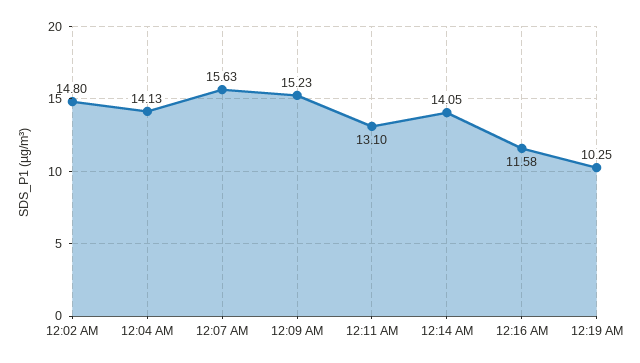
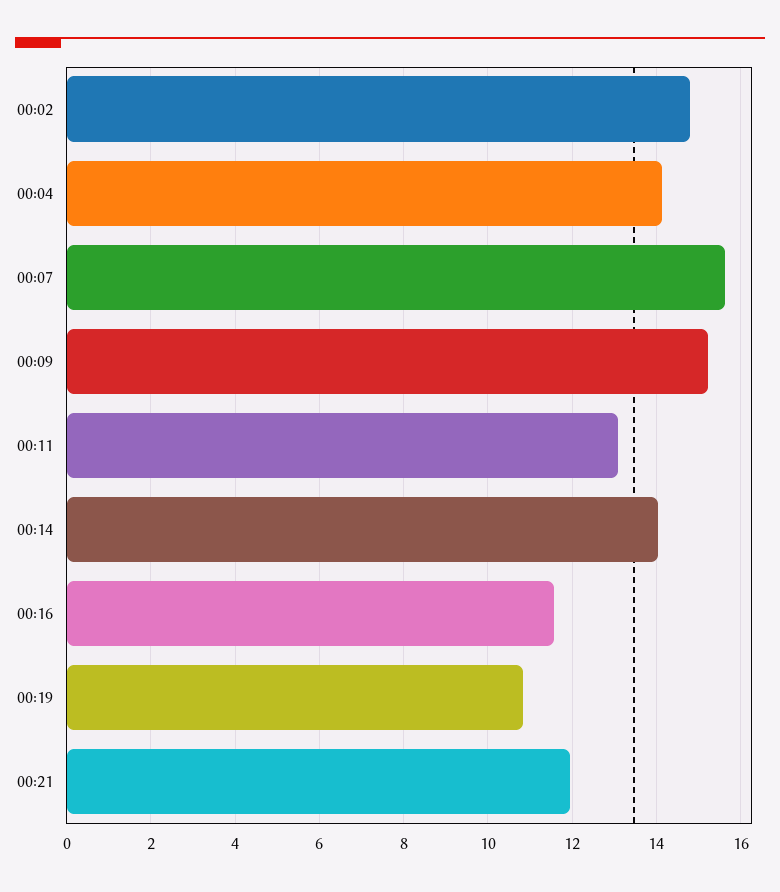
12:19 AM: 10.25 -> 10.8
00:21: none -> 12

